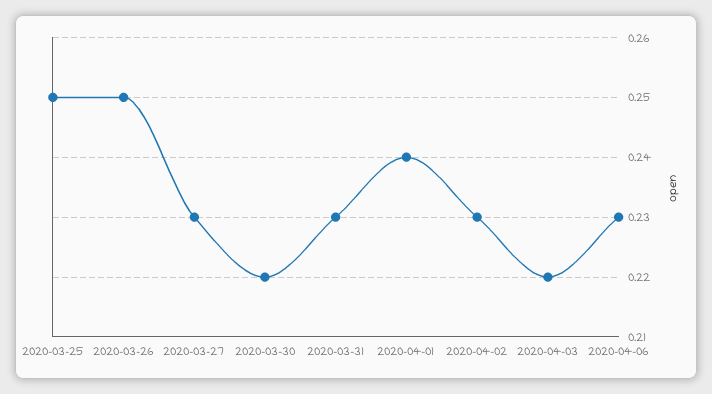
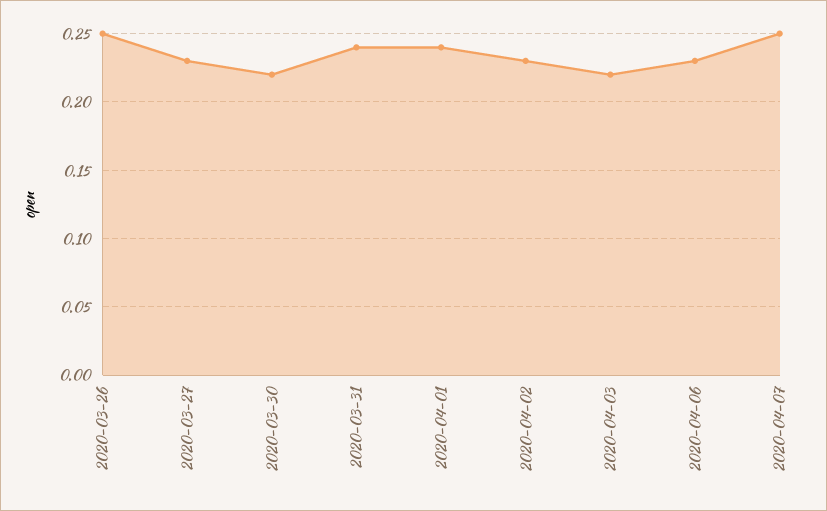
2020-03-25: 0.25 -> none
2020-03-31: 0.23 -> 0.24
2020-04-07: none -> 0.25

